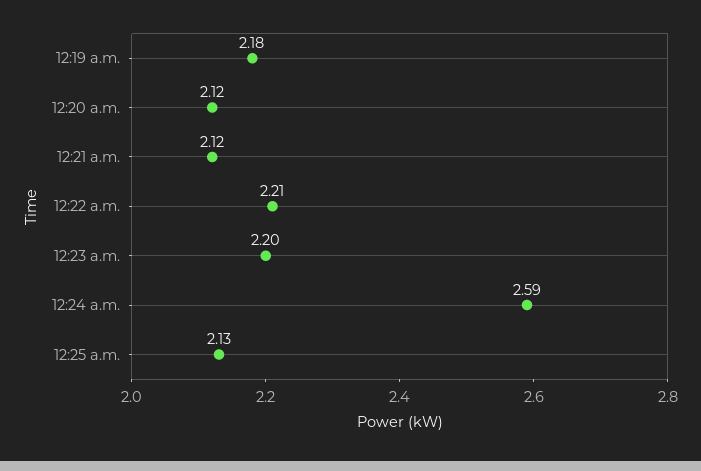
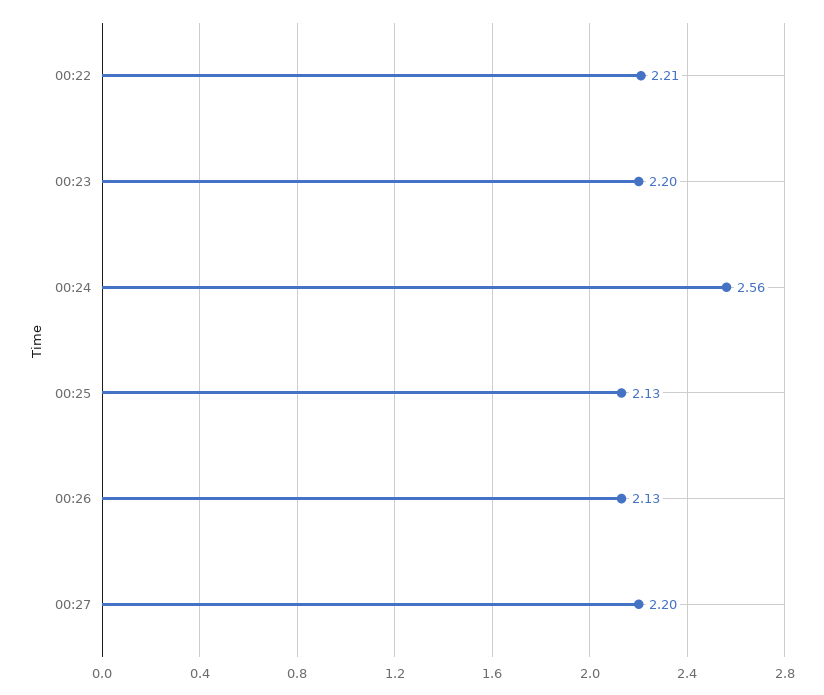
12:19 a.m.: 2.18 -> none
12:20 a.m.: 2.12 -> none
12:21 a.m.: 2.12 -> none
12:24 a.m.: 2.59 -> 2.56
00:26: none -> 2.13
00:27: none -> 2.2

